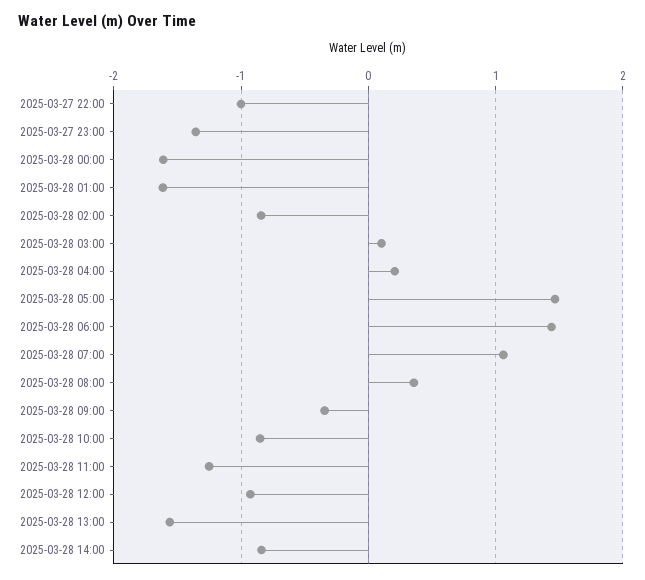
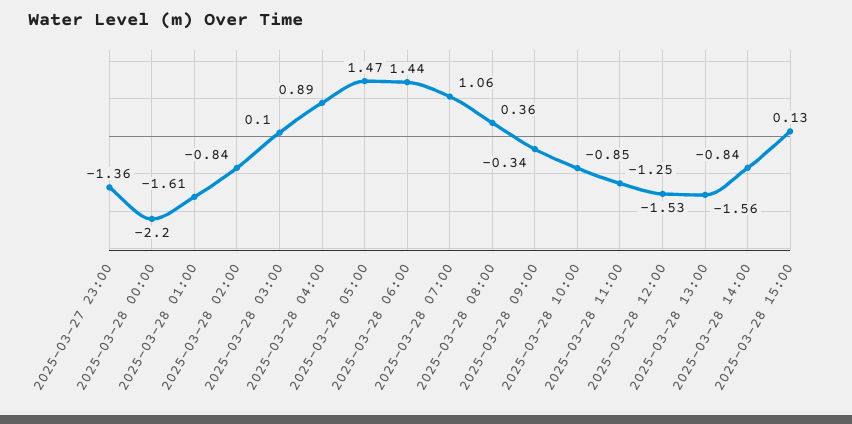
2025-03-27 22:00: -1 -> none
2025-03-28 00:00: -1.6 -> -2.2
2025-03-28 04:00: 0.2 -> 0.89
2025-03-28 12:00: -0.9 -> -1.53
2025-03-28 15:00: none -> 0.13

